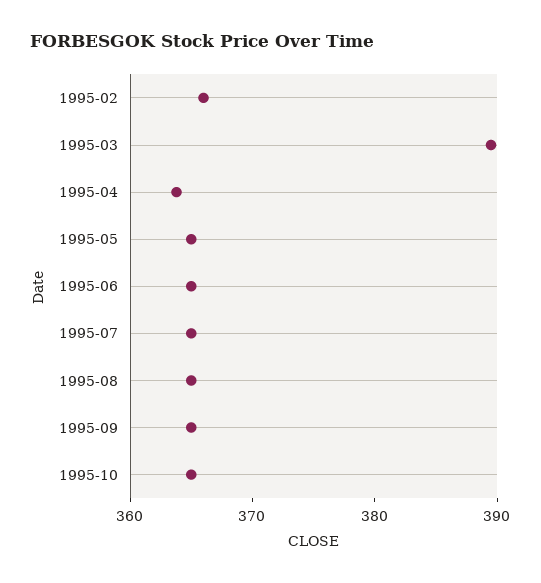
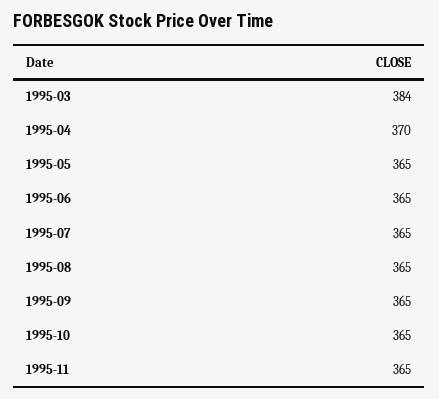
1995-02: 366 -> none
1995-03: 390 -> 384
1995-04: 364 -> 370
1995-11: none -> 365

